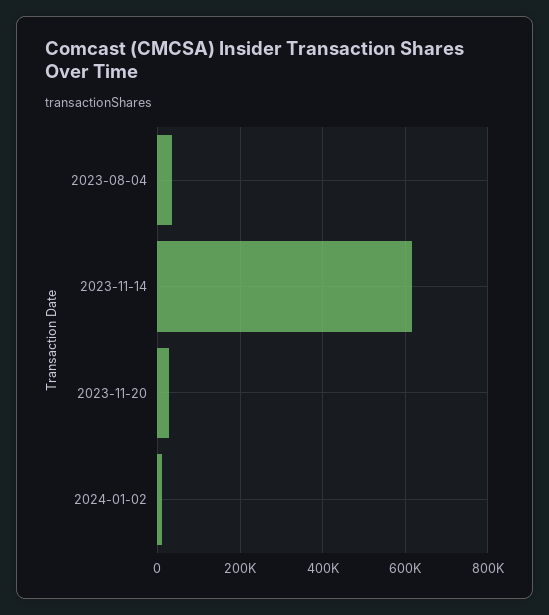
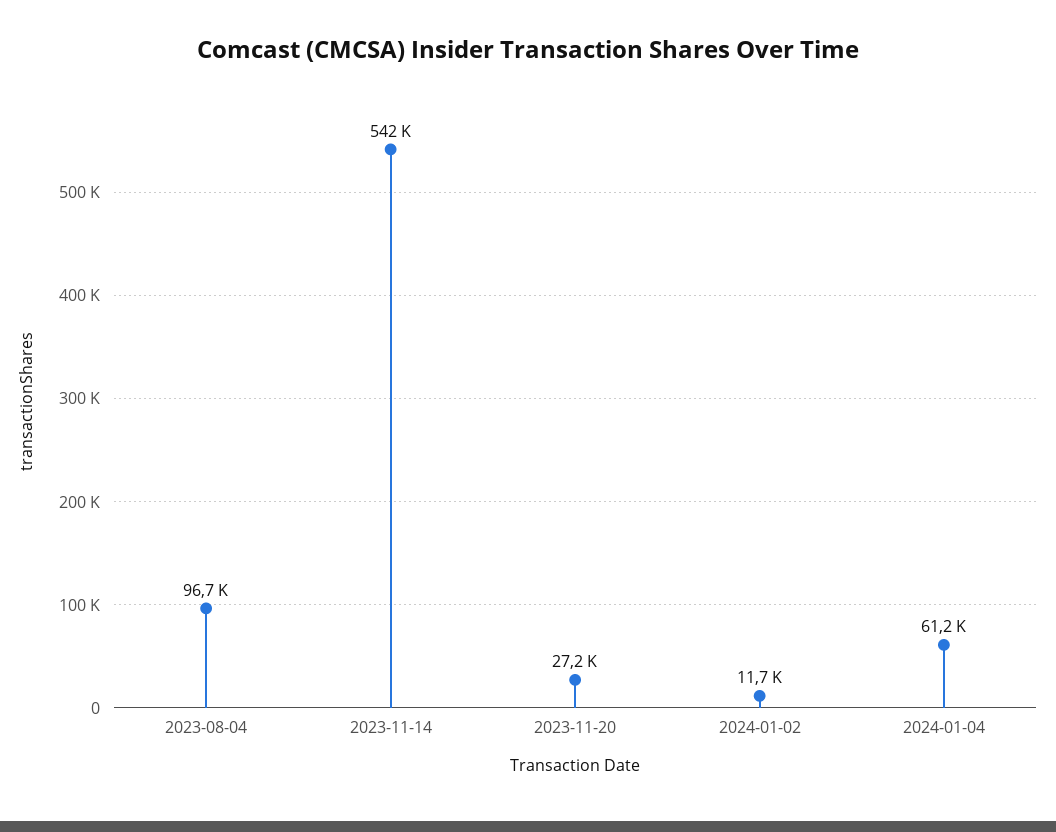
2023-08-04: 40000 -> 96700
2023-11-14: 620000 -> 542000
2024-01-04: none -> 61200

